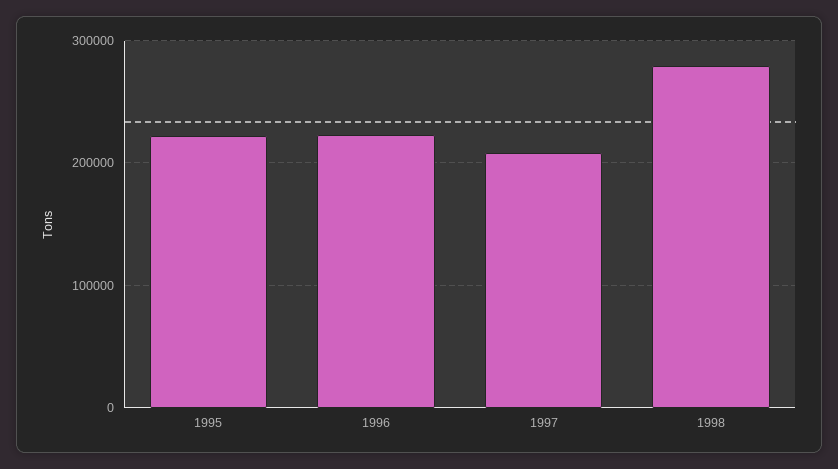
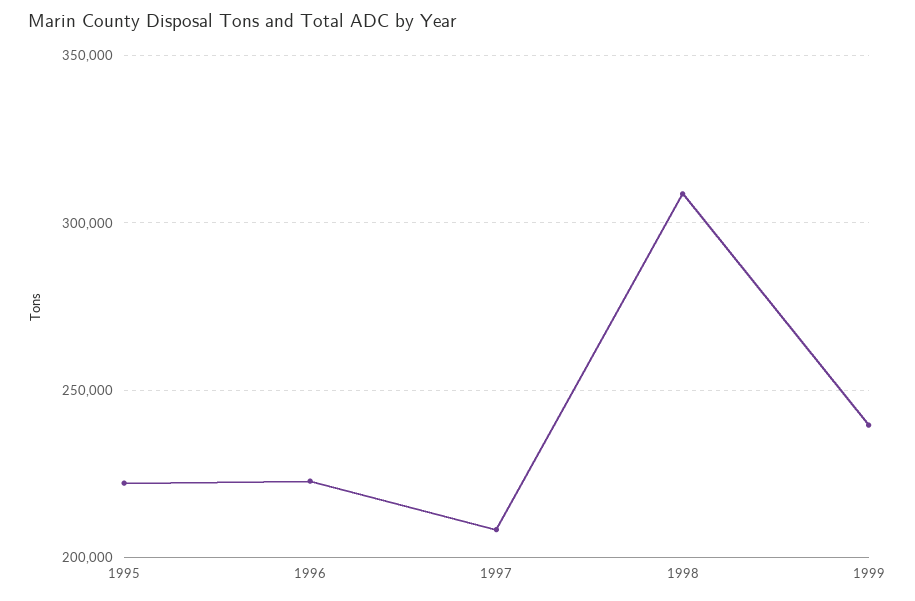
1998: 280000 -> 310000
1999: none -> 240000

